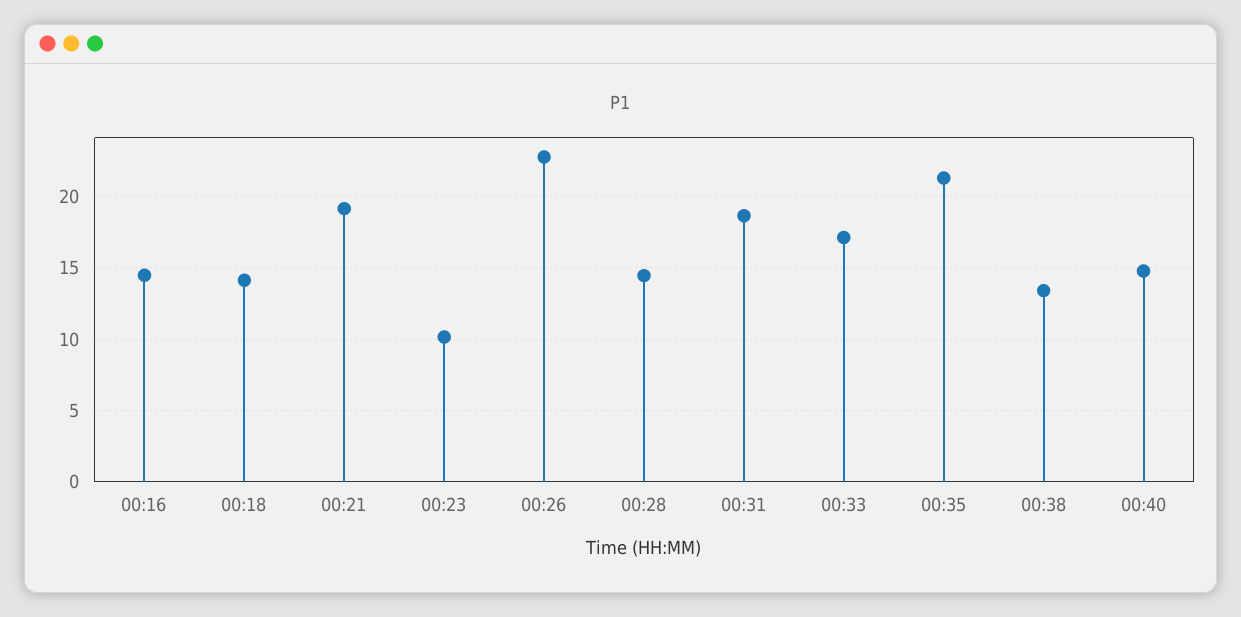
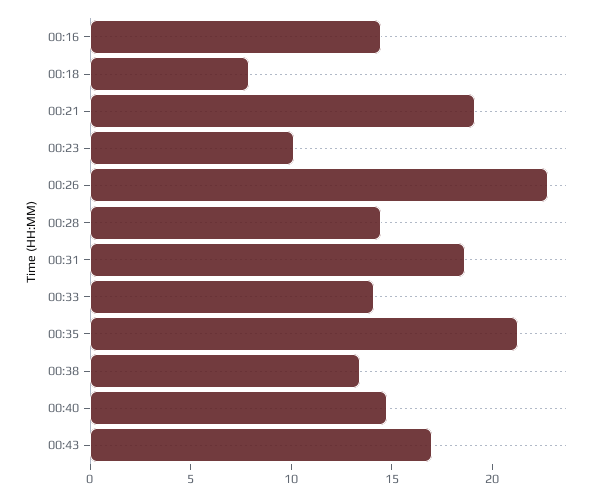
00:18: 14 -> 8
00:33: 17 -> 14
00:43: none -> 17

